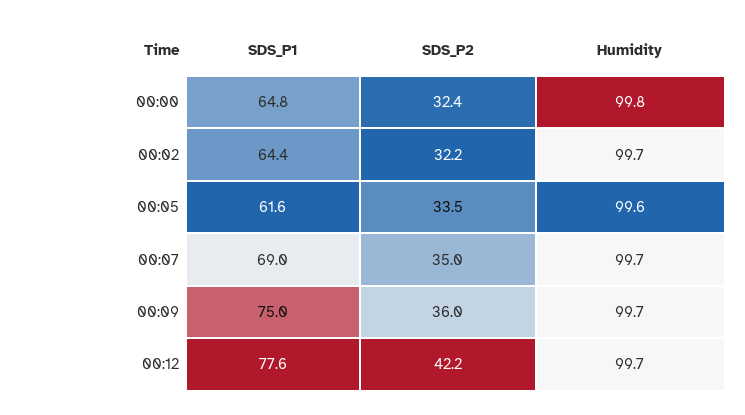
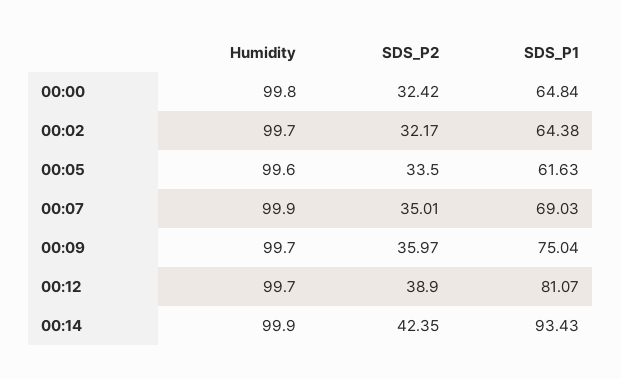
Humidity, 00:07: 99.7 -> 99.9
SDS_P1, 00:12: 77.6 -> 81.07
SDS_P2, 00:12: 42.2 -> 38.9
Humidity, 00:14: none -> 99.9
SDS_P2, 00:14: none -> 42.35
SDS_P1, 00:14: none -> 93.43

